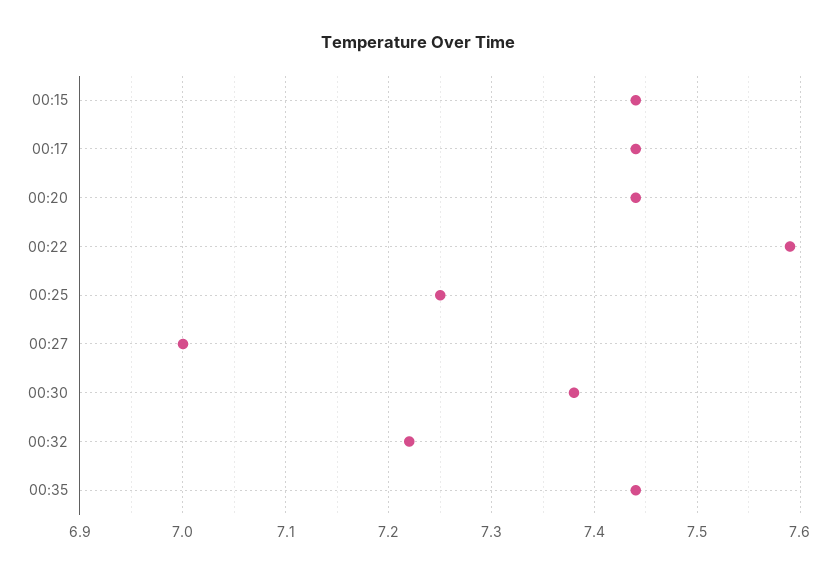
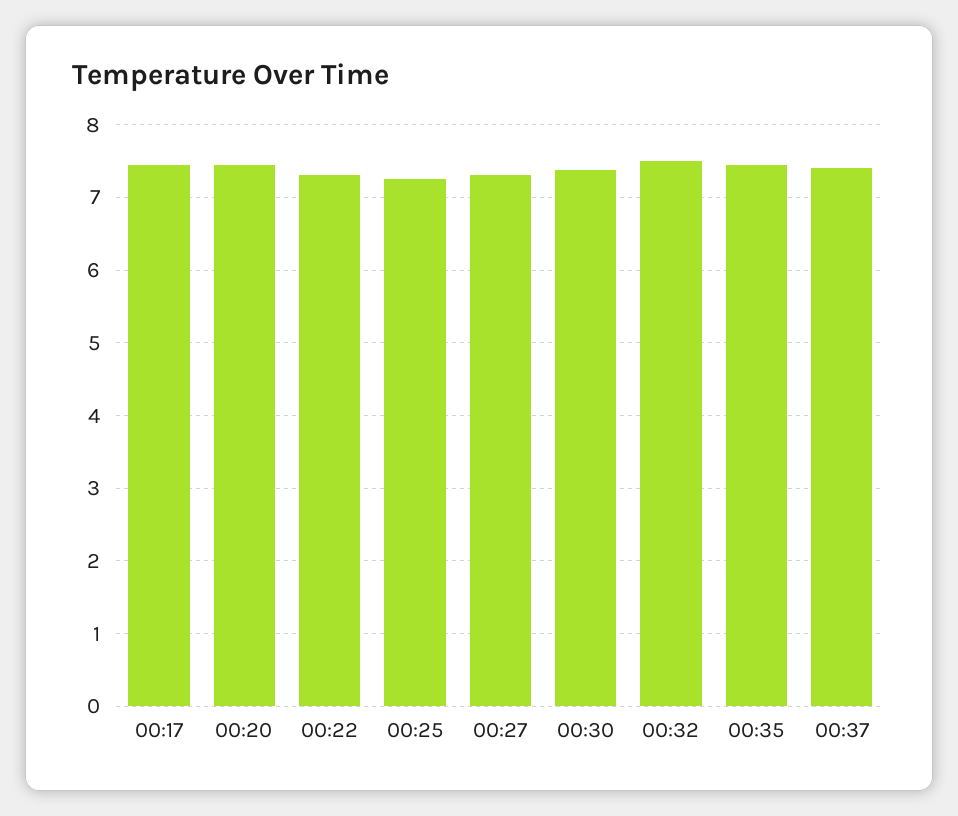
00:15: 7.44 -> none
00:22: 7.59 -> 7.3
00:27: 7 -> 7.3
00:32: 7.22 -> 7.5
00:37: none -> 7.4

